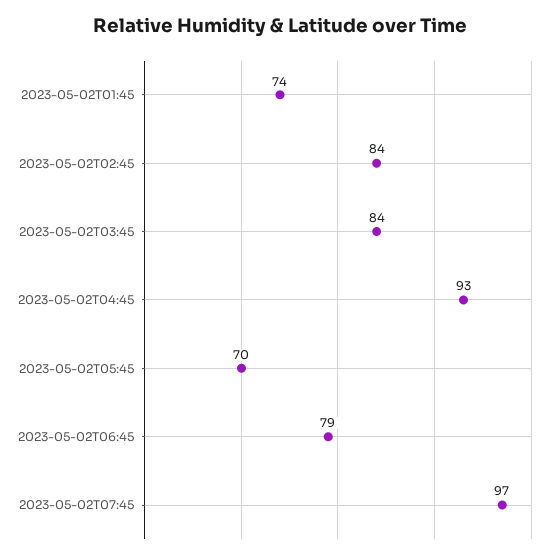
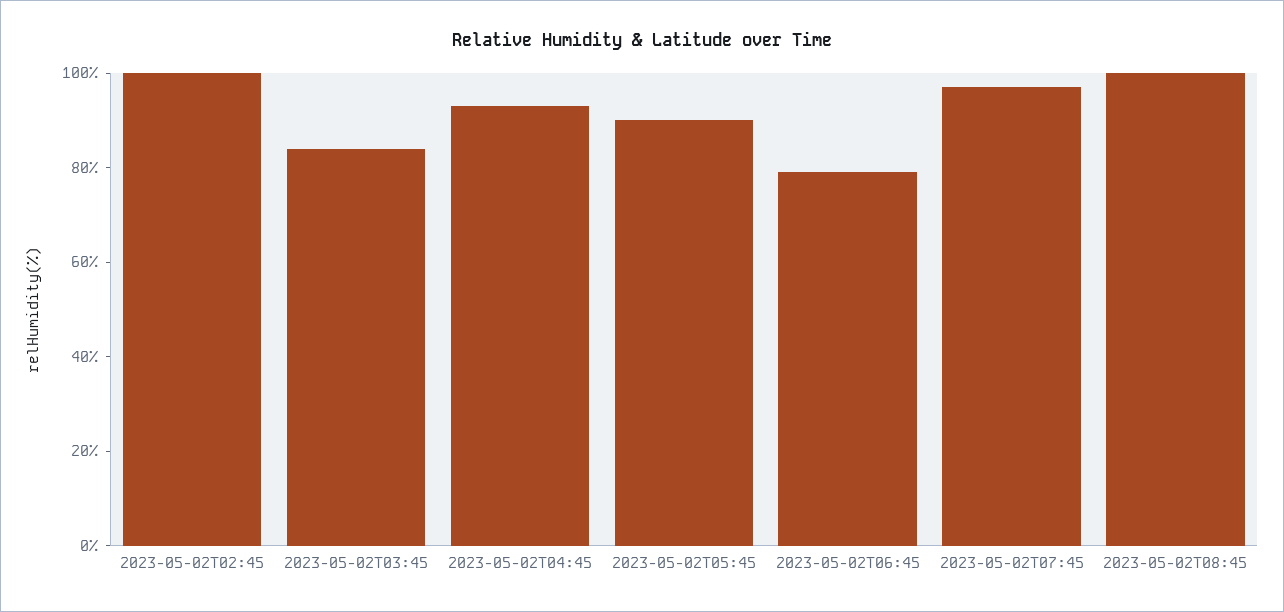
2023-05-02T01:45: 74 -> none
2023-05-02T02:45: 84 -> 100
2023-05-02T05:45: 70 -> 90
2023-05-02T08:45: none -> 100

